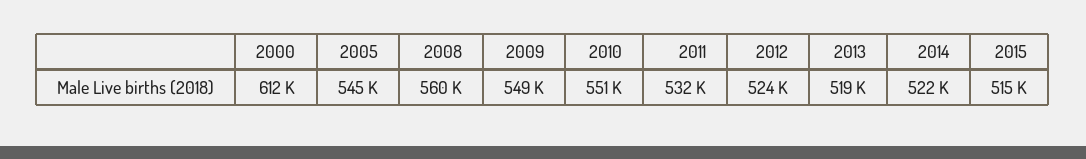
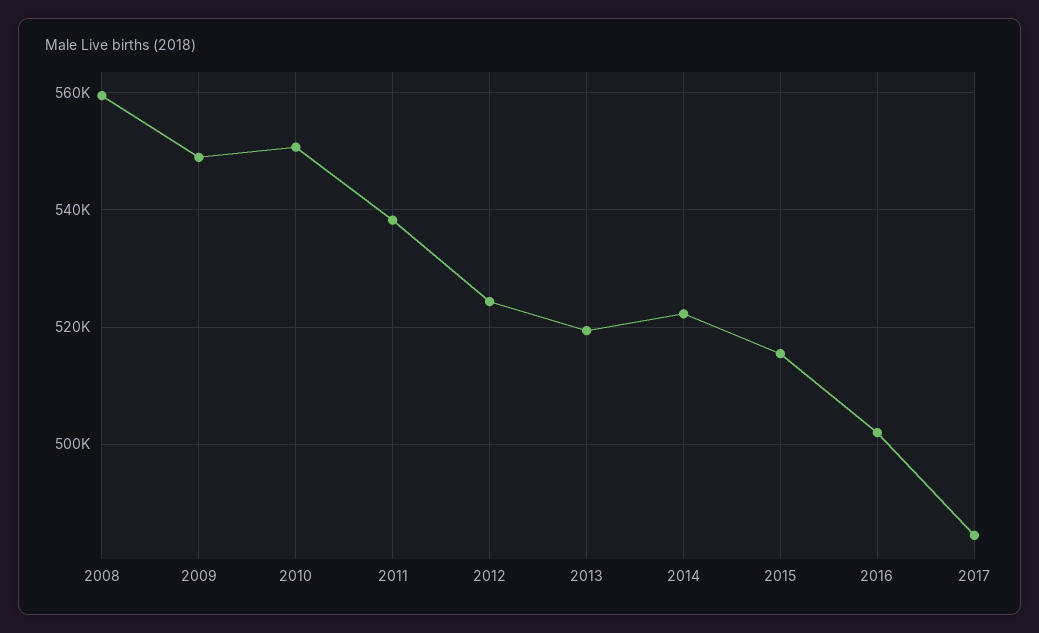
2000: 612000 -> none
2005: 545000 -> none
2011: 532000 -> 538000
2016: none -> 502000
2017: none -> 484000

